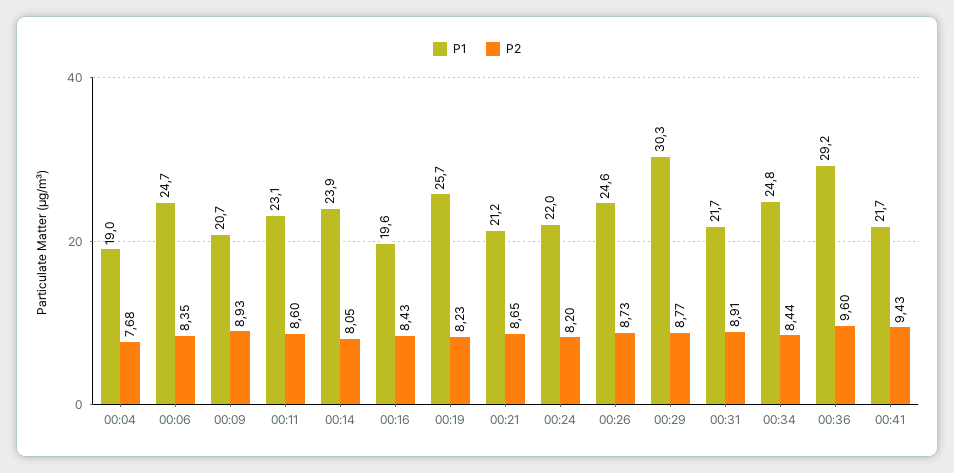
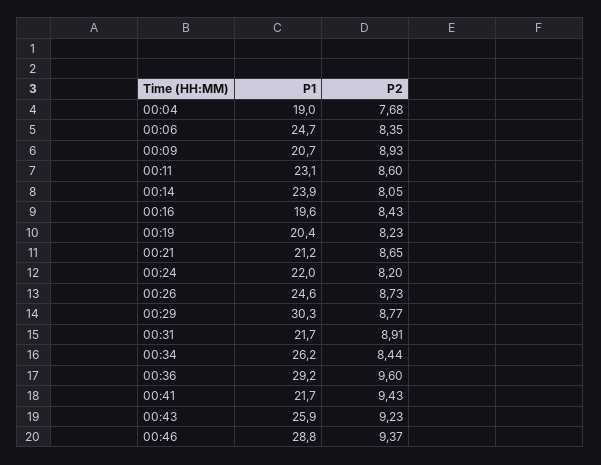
P1, 00:19: 25.7 -> 20.4
P1, 00:34: 24.8 -> 26.2
P1, 00:43: none -> 25.9
P2, 00:43: none -> 9.23
P1, 00:46: none -> 28.8
P2, 00:46: none -> 9.37

